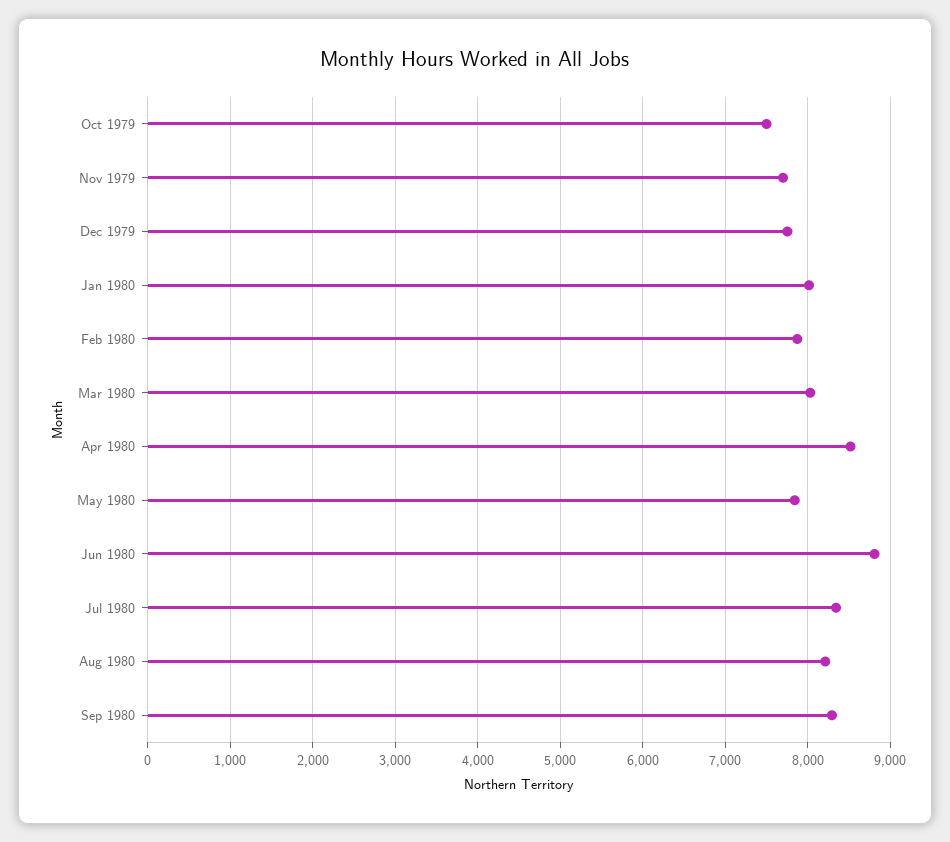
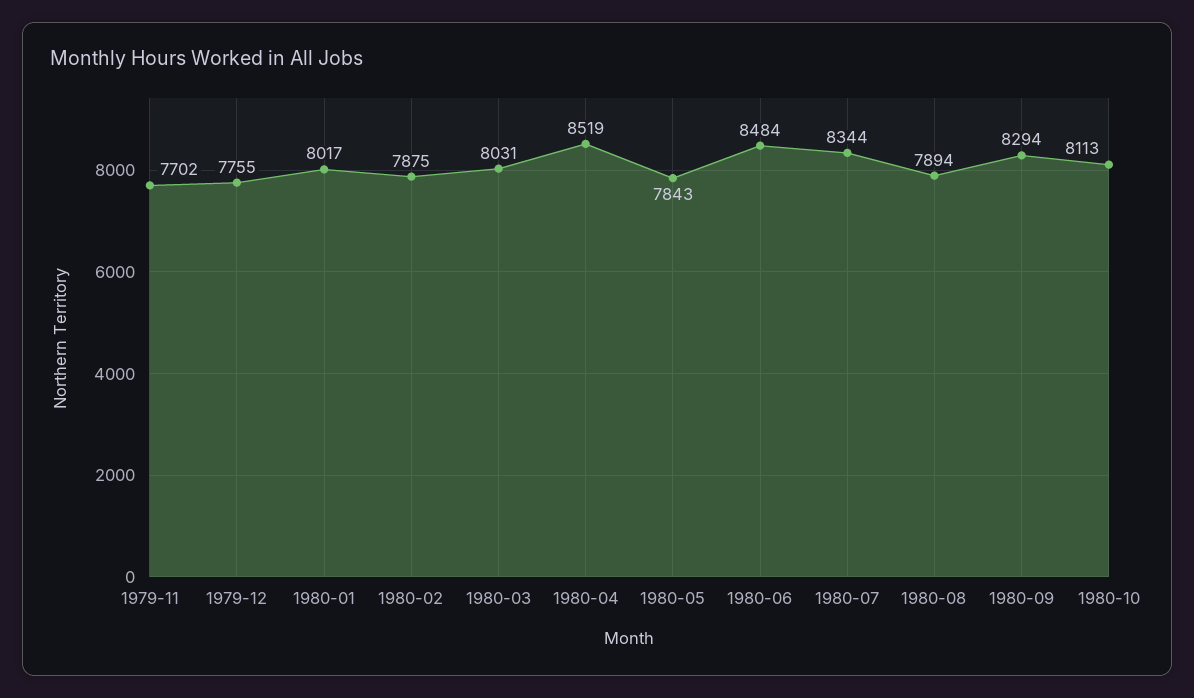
Oct 1979: 7500 -> none
Jun 1980: 8800 -> 8484
Aug 1980: 8200 -> 7894
1980-10: none -> 8113

